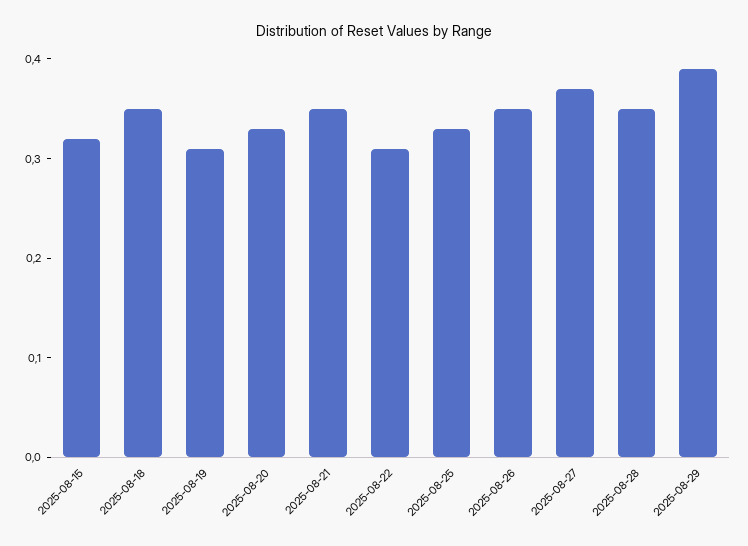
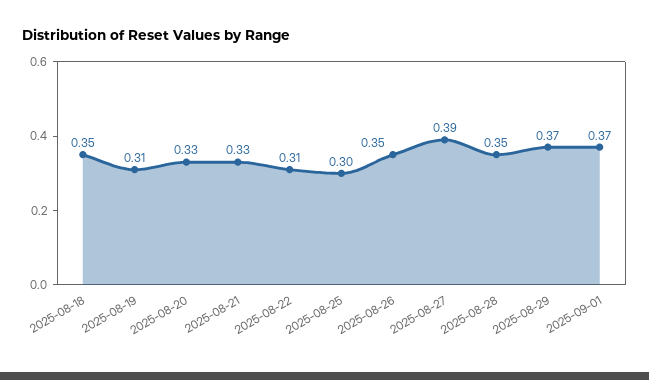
2025-08-15: 0.32 -> none
2025-08-21: 0.35 -> 0.33
2025-08-25: 0.33 -> 0.3
2025-08-27: 0.37 -> 0.39
2025-08-29: 0.39 -> 0.37
2025-09-01: none -> 0.37

